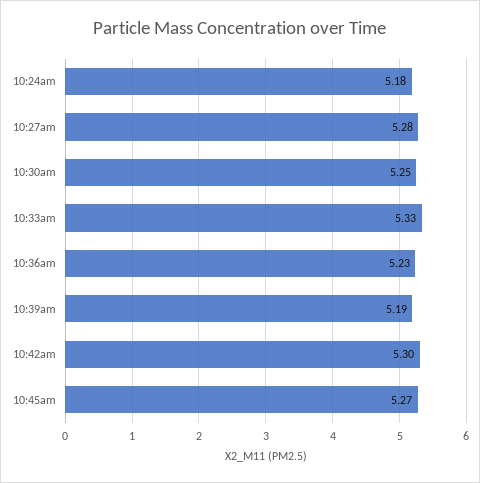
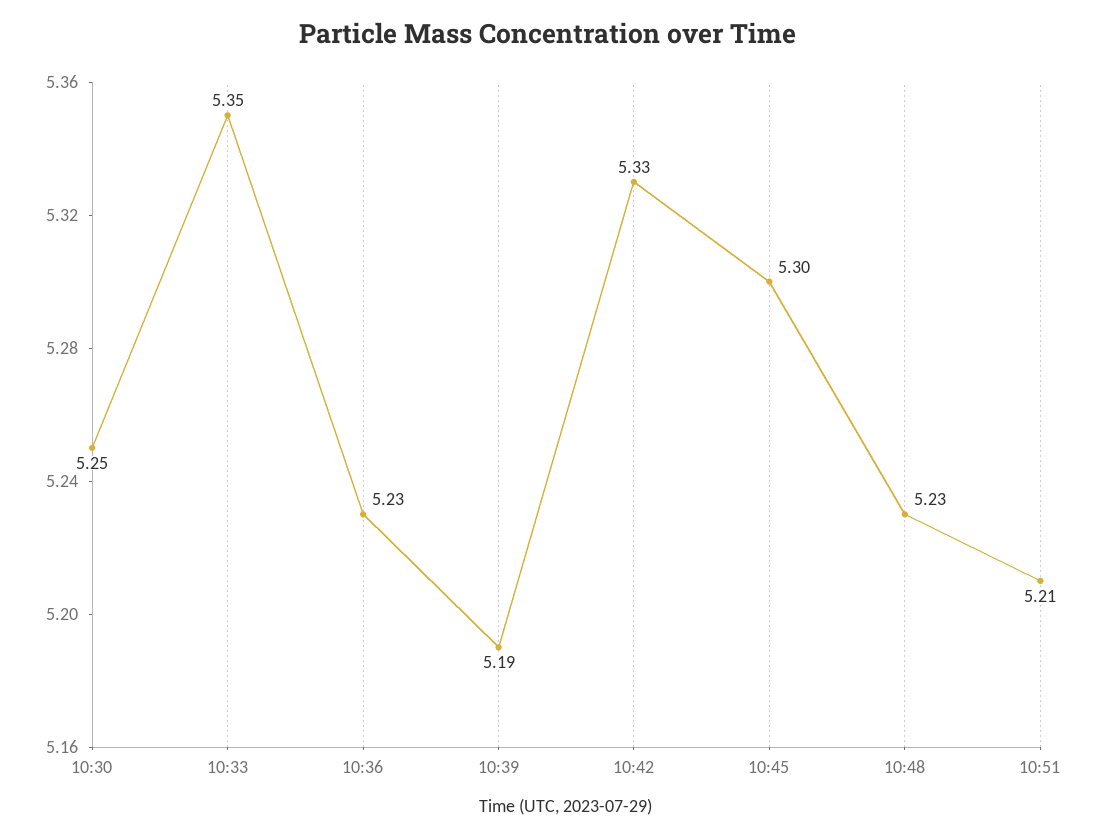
10:24am: 5.18 -> none
10:27am: 5.28 -> none
10:33am: 5.33 -> 5.35
10:42am: 5.3 -> 5.33
10:45am: 5.27 -> 5.3
10:48: none -> 5.23
10:51: none -> 5.21

